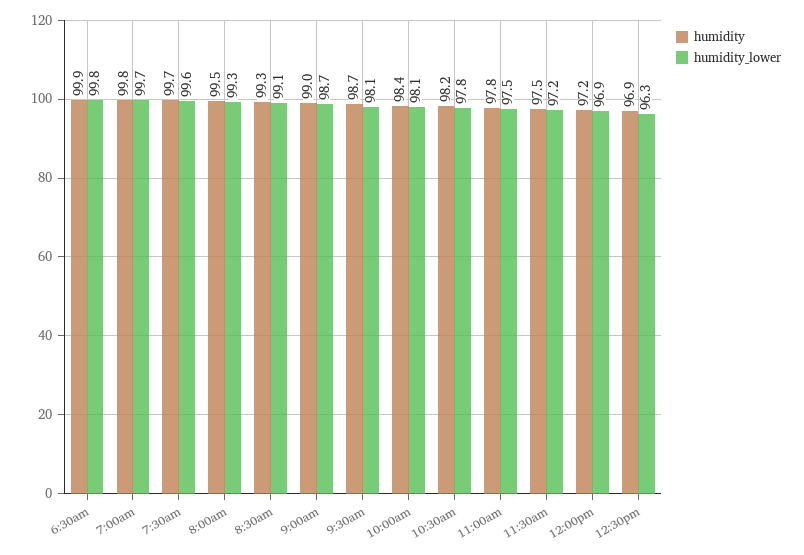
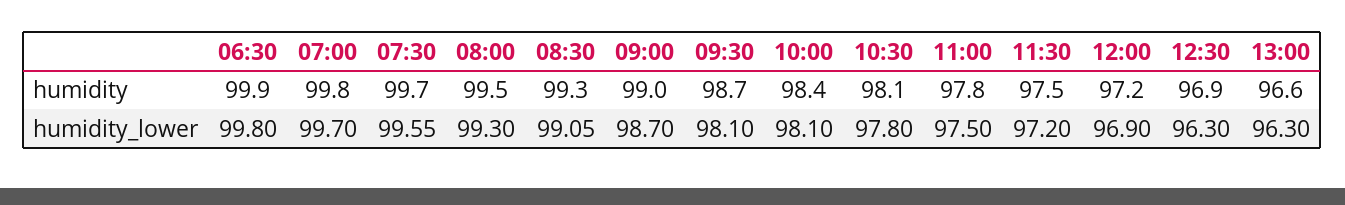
humidity, 10:30am: 98.2 -> 98.1
humidity, 13:00: none -> 96.6
humidity_lower, 13:00: none -> 96.3

